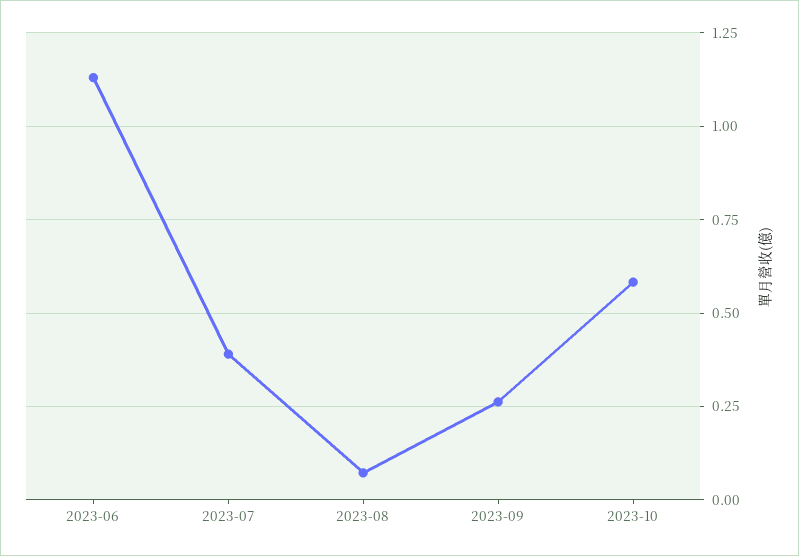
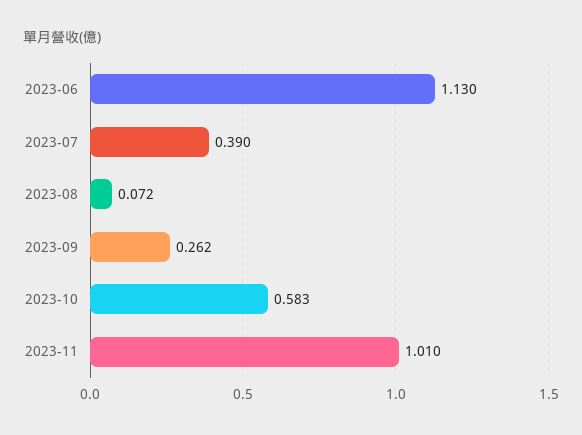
2023-11: none -> 1.01

